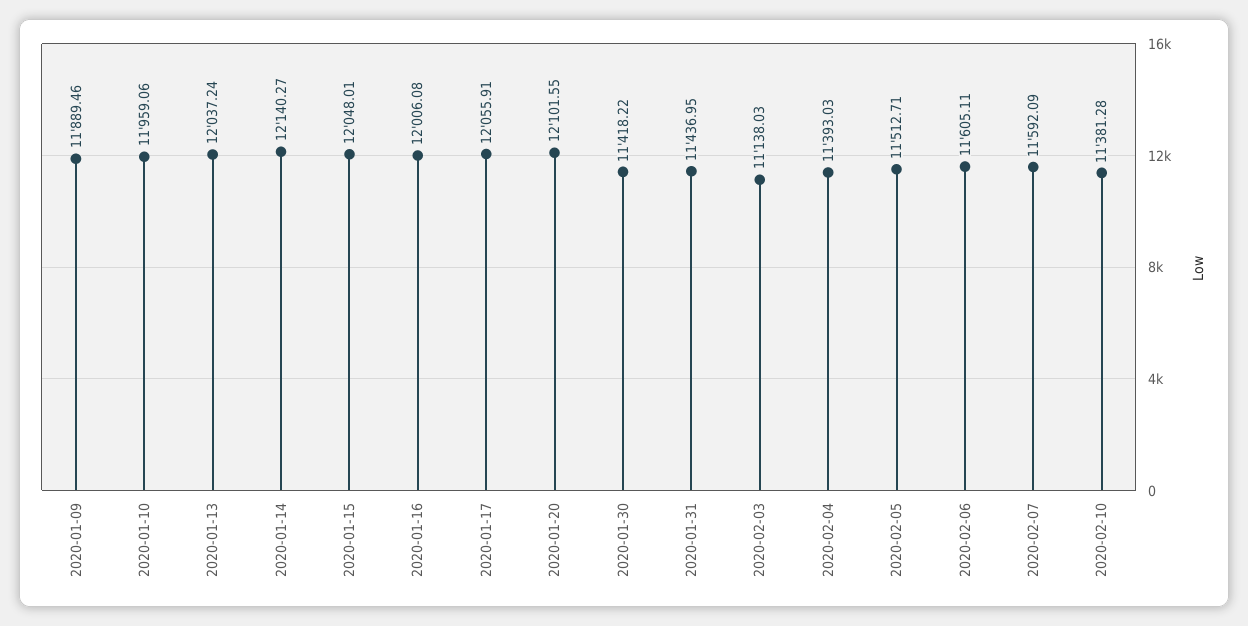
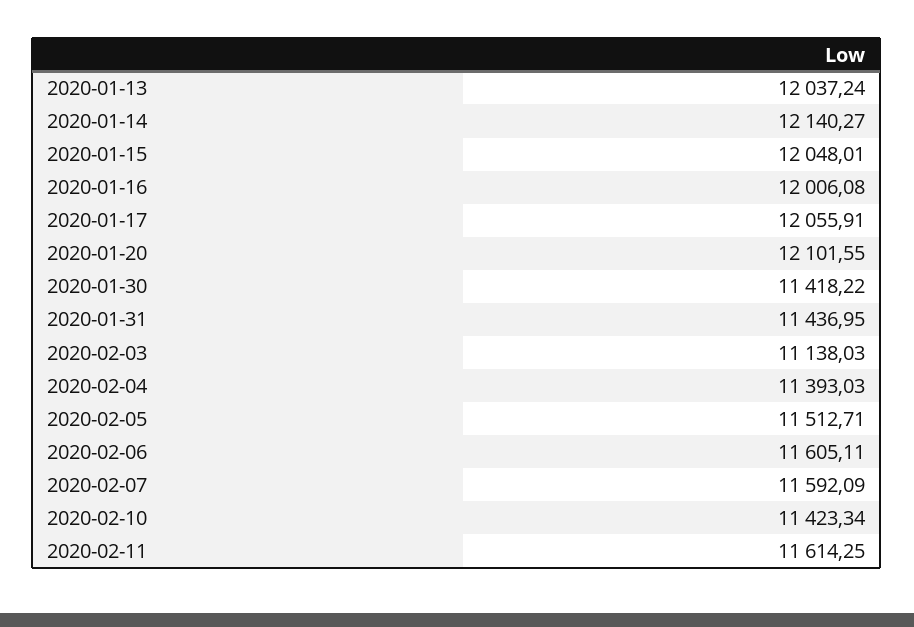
2020-01-09: 11889.46 -> none
2020-01-10: 11959.06 -> none
2020-02-10: 11381.28 -> 11423.34
2020-02-11: none -> 11614.25

